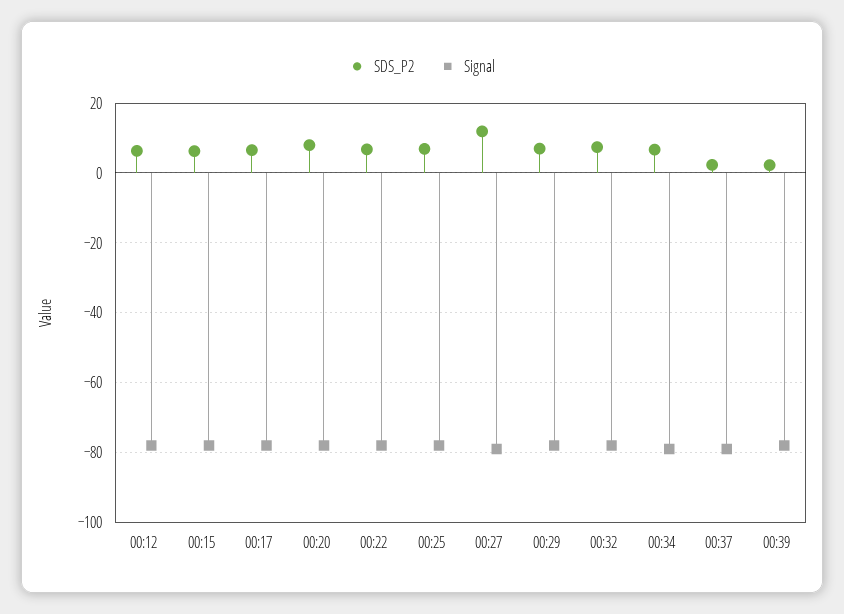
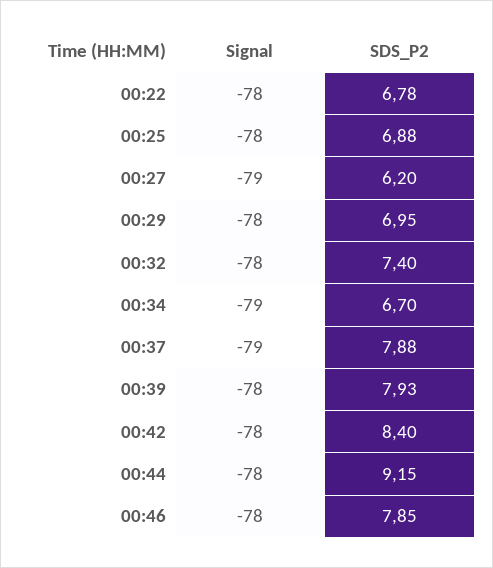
SDS_P2, 00:12: 6 -> none
Signal, 00:12: -78 -> none
SDS_P2, 00:15: 6 -> none
Signal, 00:15: -78 -> none
SDS_P2, 00:17: 6 -> none
Signal, 00:17: -78 -> none
SDS_P2, 00:20: 8 -> none
Signal, 00:20: -78 -> none
SDS_P2, 00:27: 12 -> 6.2
SDS_P2, 00:37: 2 -> 7.88
SDS_P2, 00:39: 2 -> 7.93
Signal, 00:42: none -> -78
SDS_P2, 00:42: none -> 8.4
Signal, 00:44: none -> -78
SDS_P2, 00:44: none -> 9.15
Signal, 00:46: none -> -78
SDS_P2, 00:46: none -> 7.85

